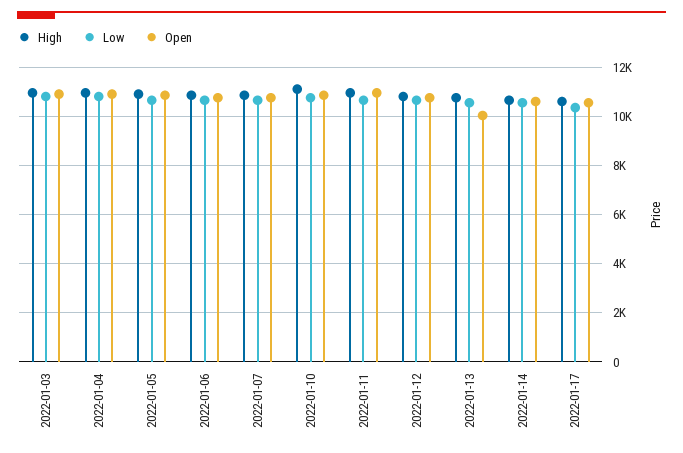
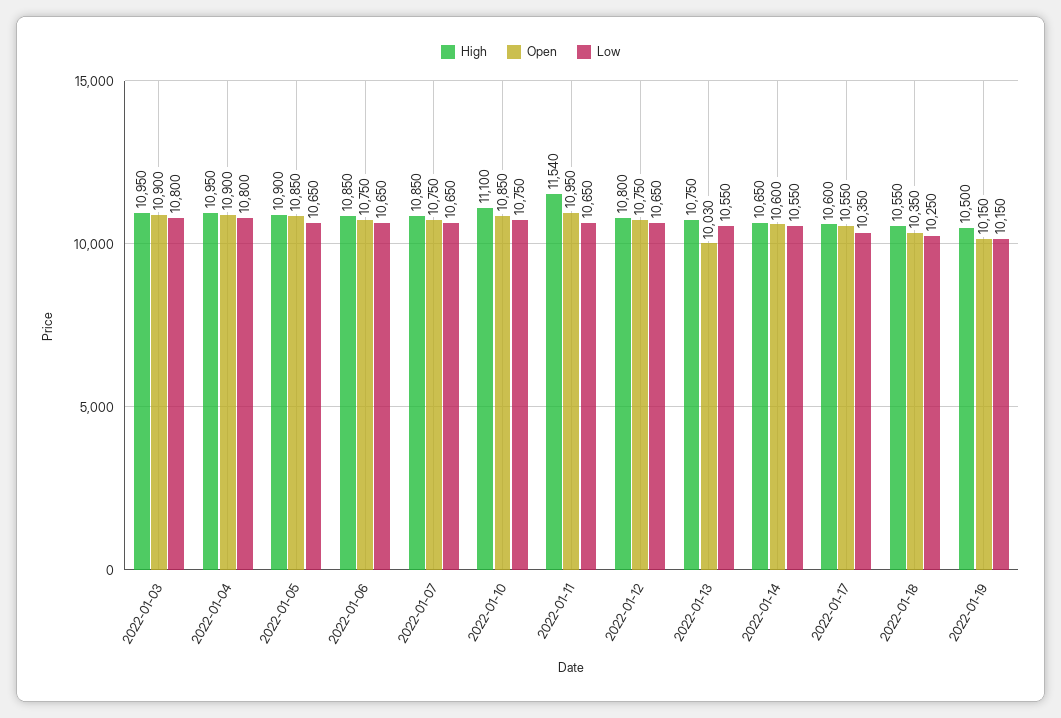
High, 2022-01-11: 11000 -> 11540
High, 2022-01-18: none -> 10550
Open, 2022-01-18: none -> 10350
Low, 2022-01-18: none -> 10250
High, 2022-01-19: none -> 10500
Open, 2022-01-19: none -> 10150
Low, 2022-01-19: none -> 10150

